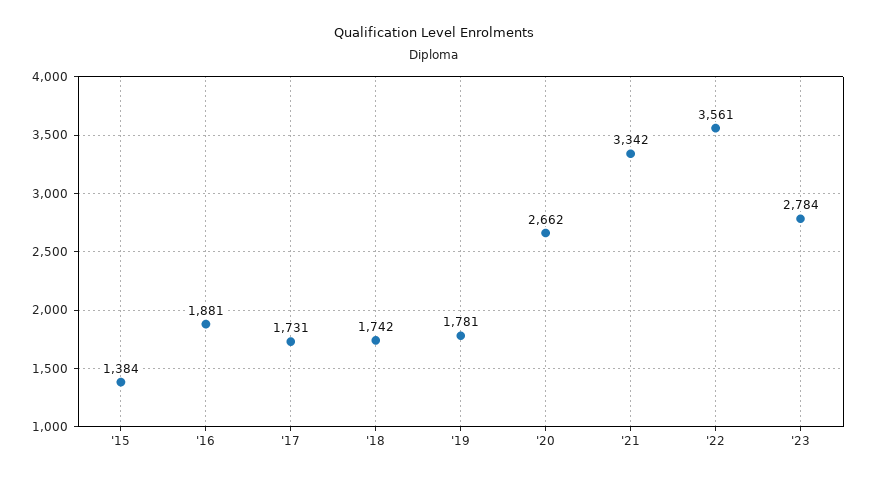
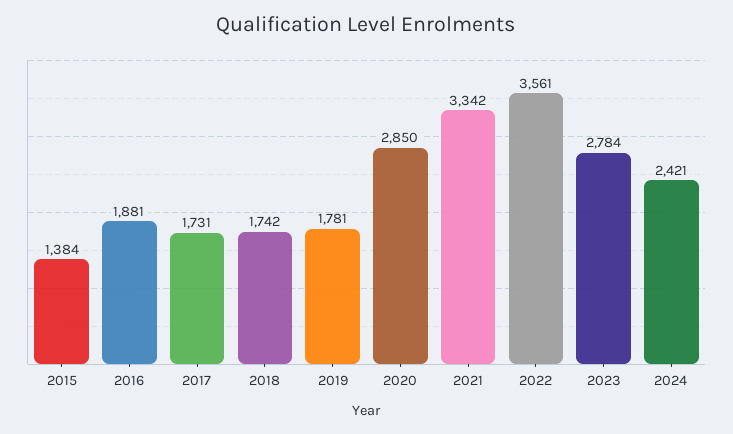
'20: 2662 -> 2850
2024: none -> 2421

